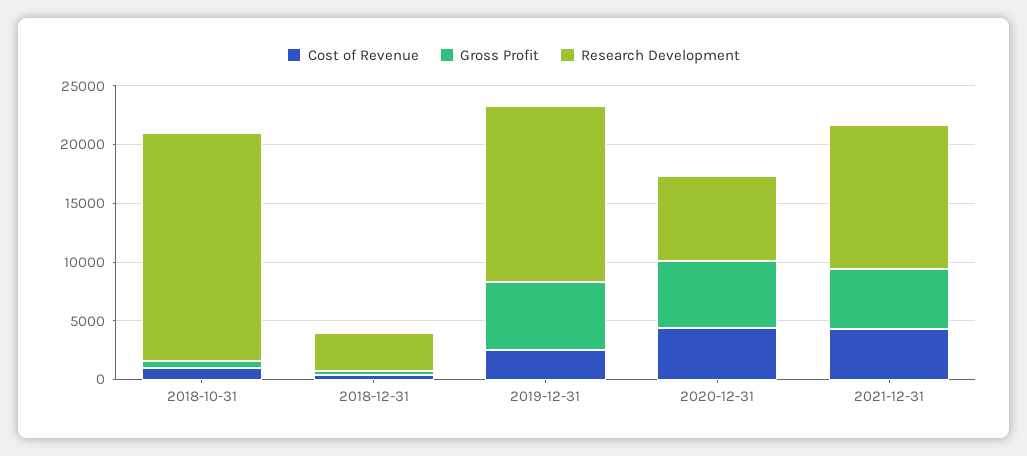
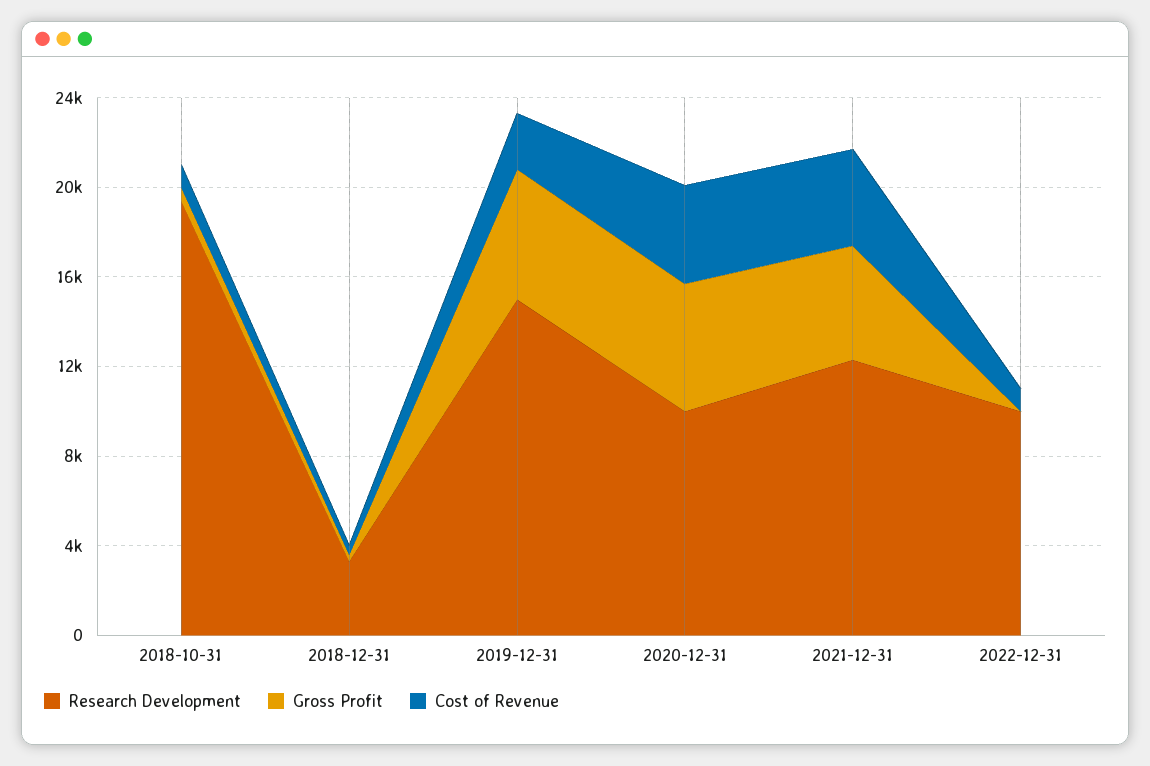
Research Development, 2020-12-31: 7000 -> 10000
Research Development, 2022-12-31: none -> 10000
Gross Profit, 2022-12-31: none -> 0
Cost of Revenue, 2022-12-31: none -> 1000

